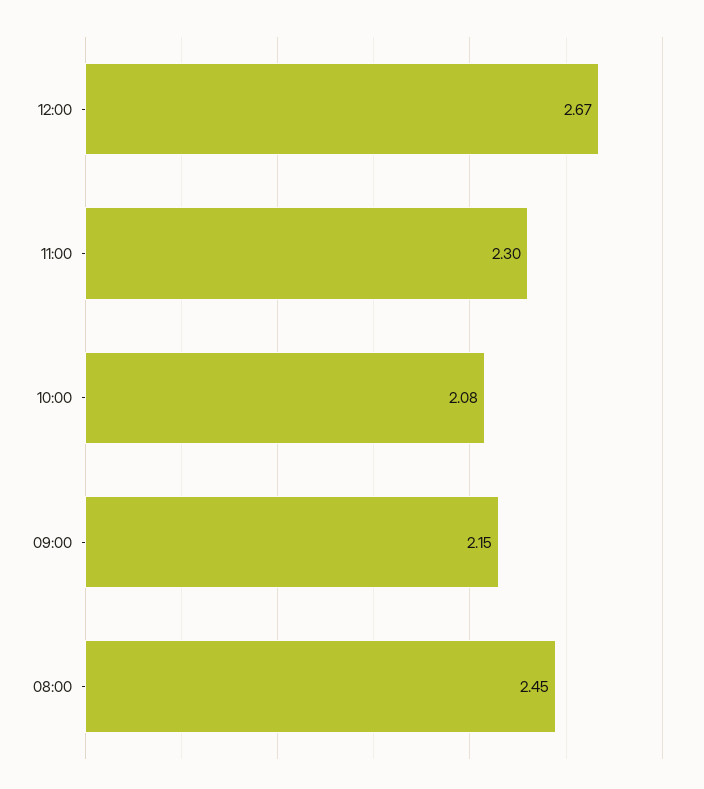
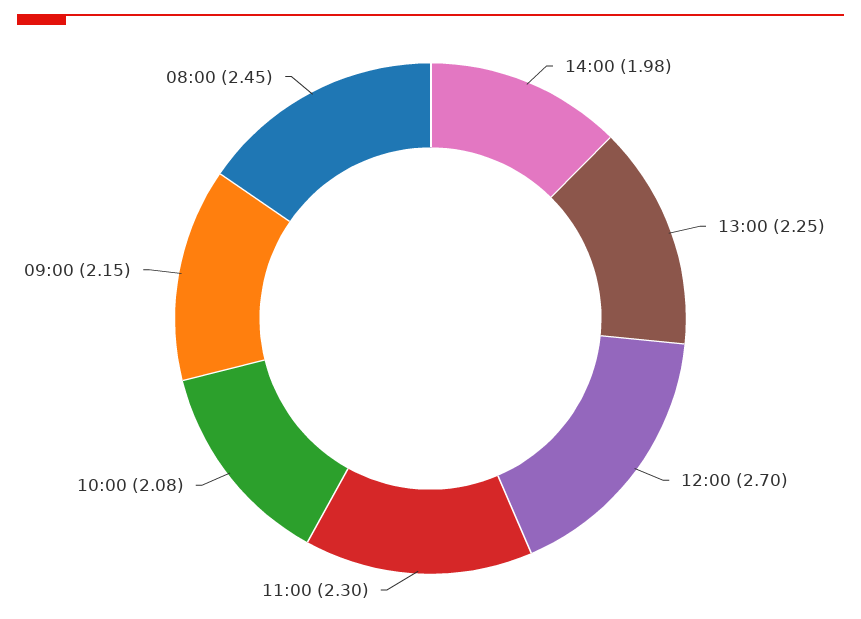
12:00: 2.67 -> 2.7
14:00: none -> 1.98
13:00: none -> 2.25

